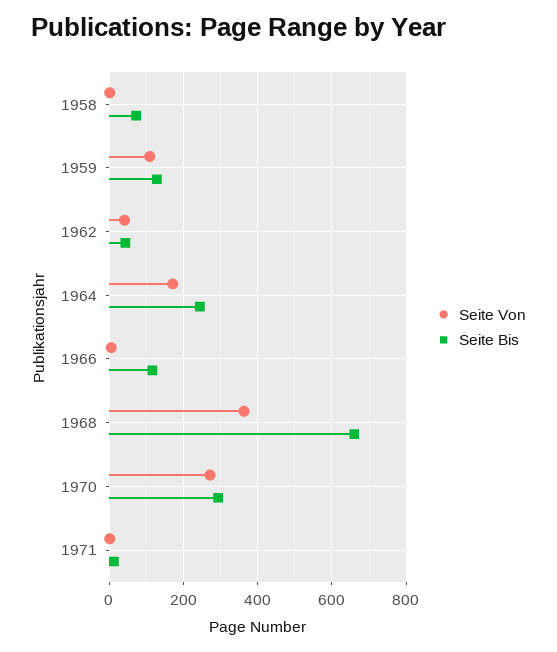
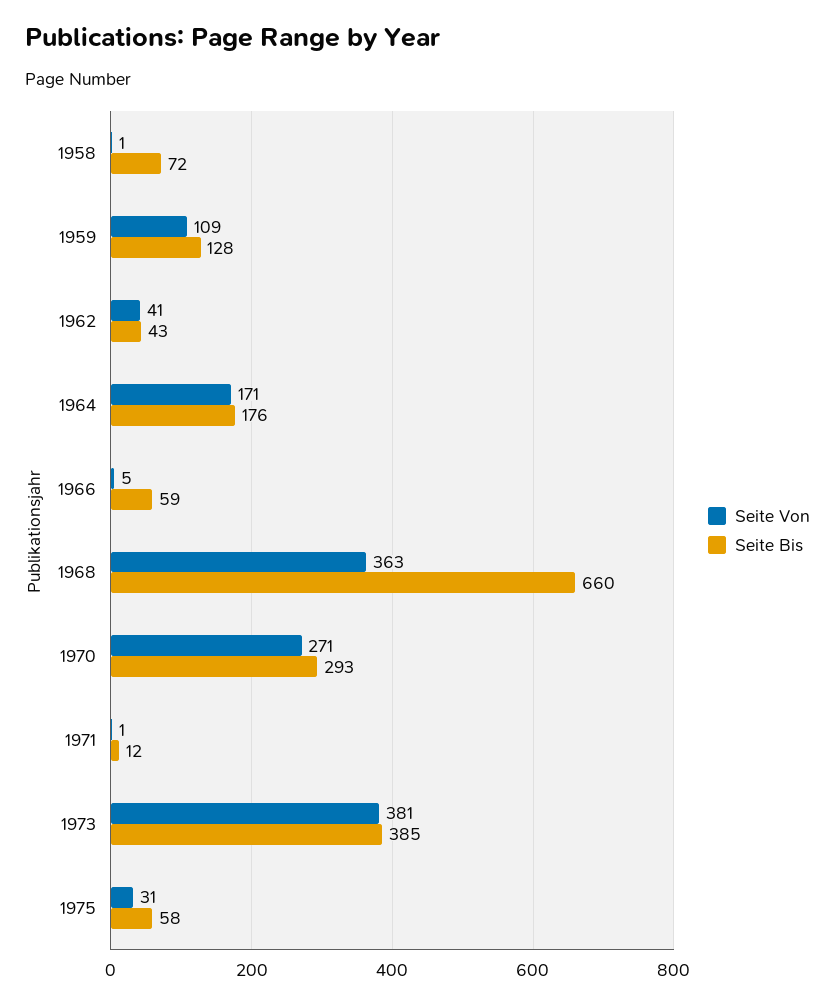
Seite Bis, 1964: 240 -> 176
Seite Bis, 1966: 120 -> 59
Seite Von, 1973: none -> 381
Seite Bis, 1973: none -> 385
Seite Von, 1975: none -> 31
Seite Bis, 1975: none -> 58

